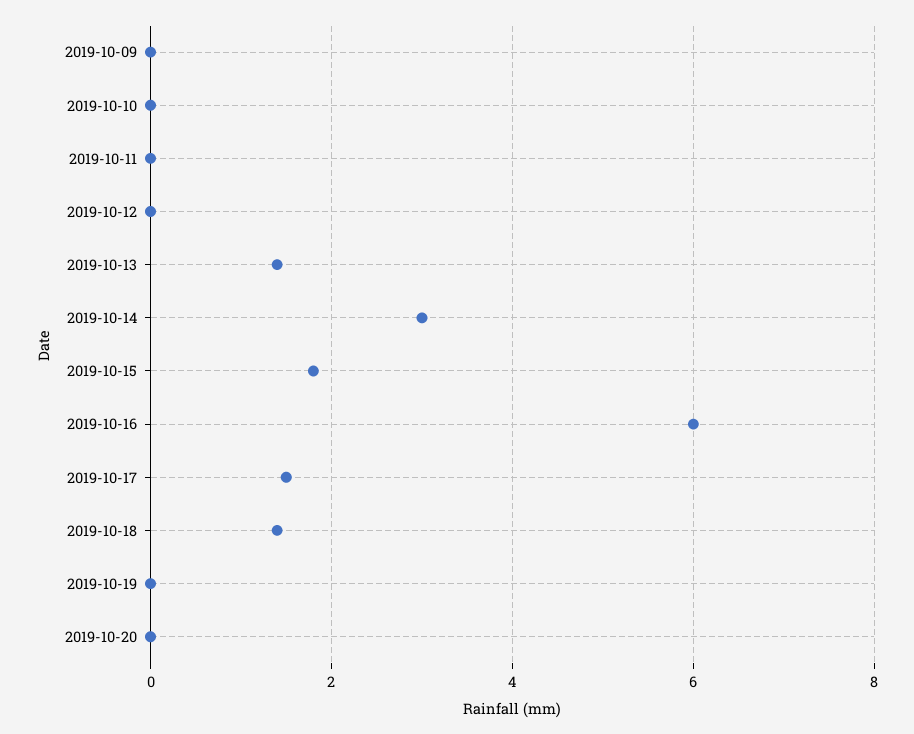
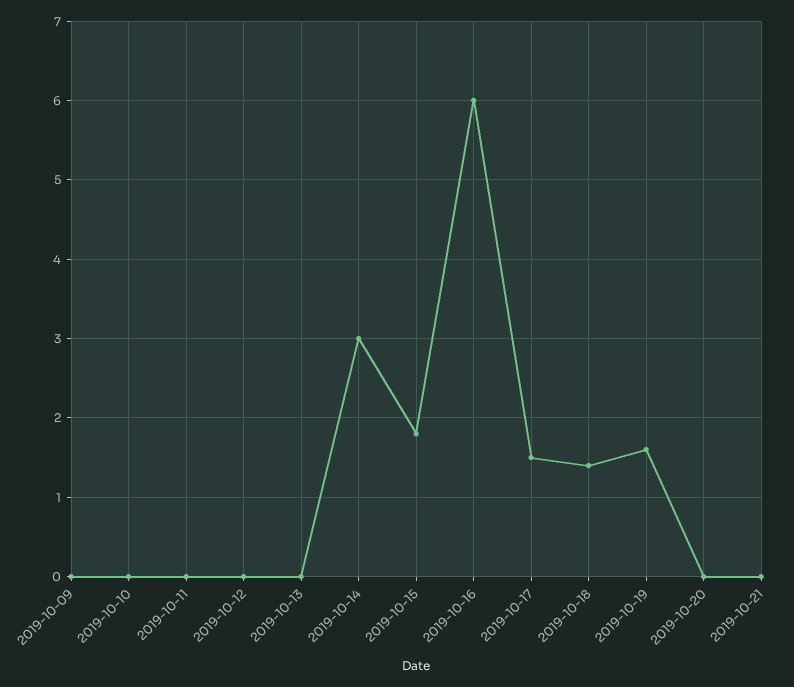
2019-10-13: 1.5 -> 0
2019-10-19: 0 -> 1.6
2019-10-21: none -> 0

